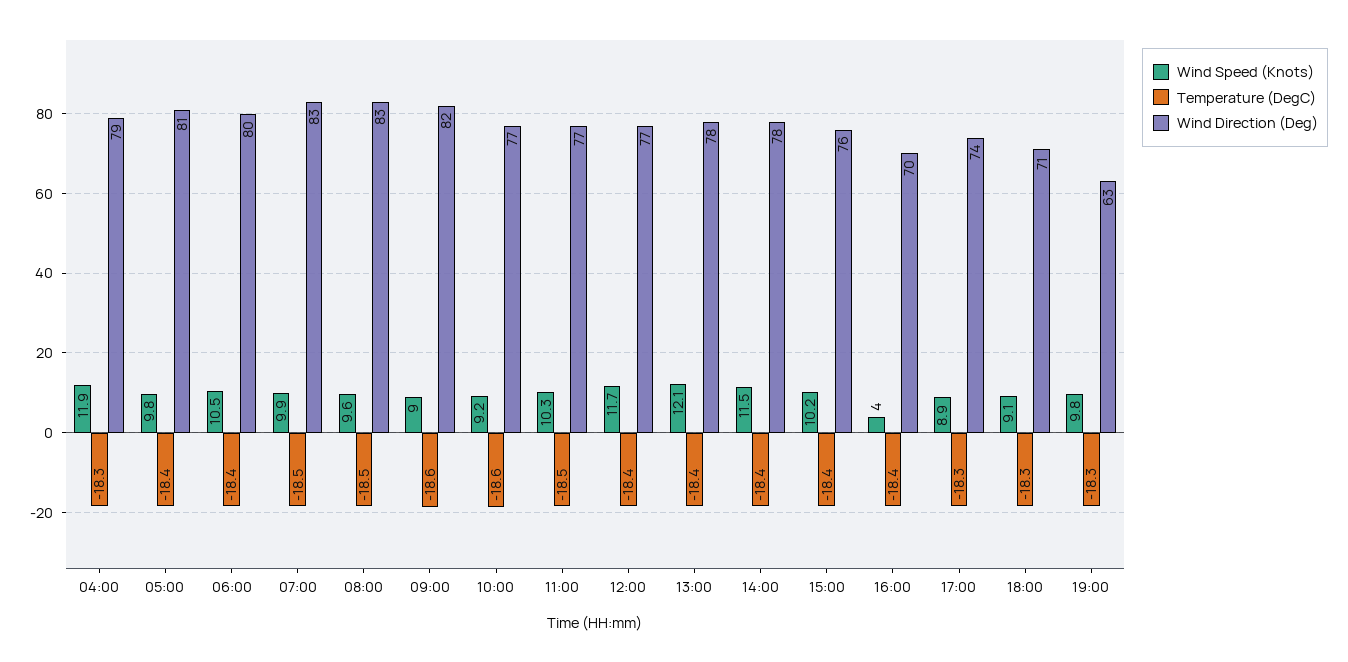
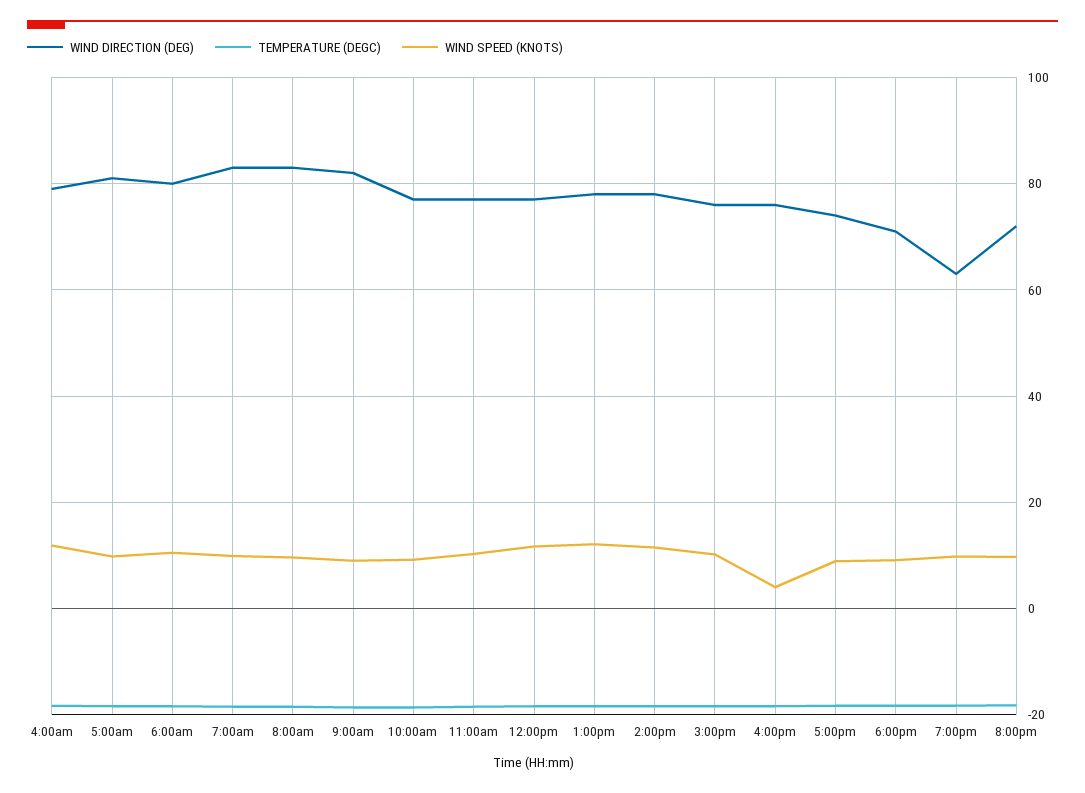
Wind Direction (Deg), 16:00: 70 -> 76
Wind Direction (Deg), 8:00pm: none -> 72
Temperature (DegC), 8:00pm: none -> -18
Wind Speed (Knots), 8:00pm: none -> 10

